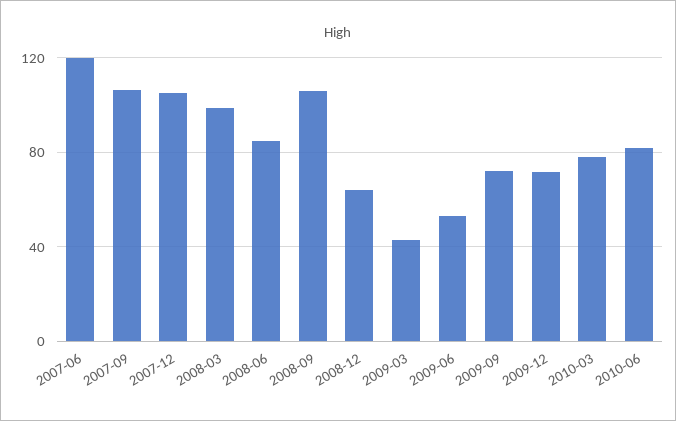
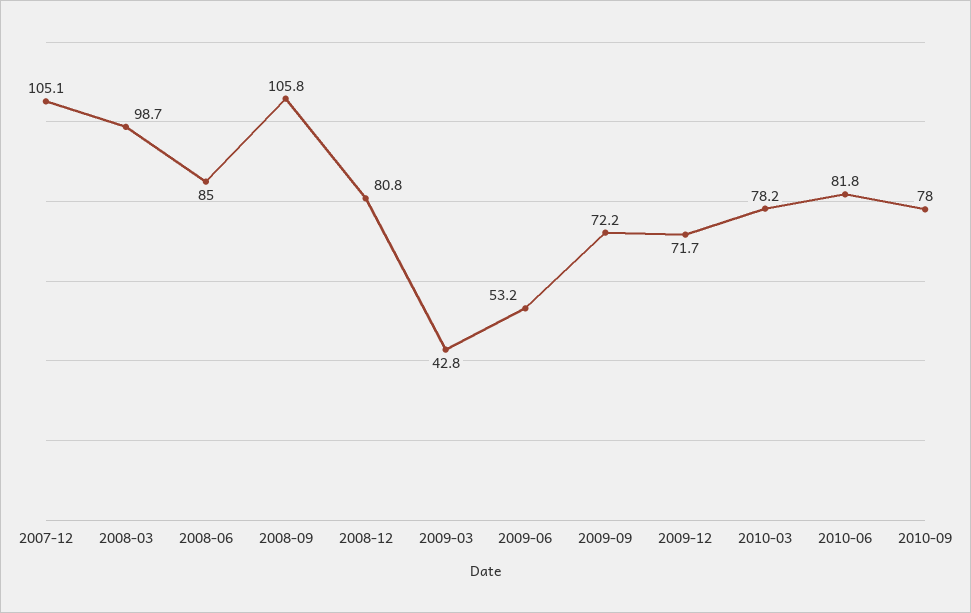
2007-06: 120 -> none
2007-09: 105 -> none
2008-12: 65 -> 80.8
2010-09: none -> 78

